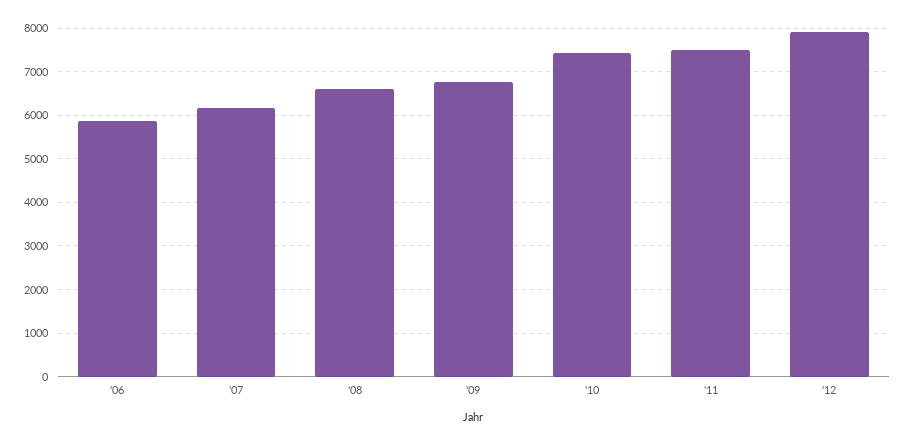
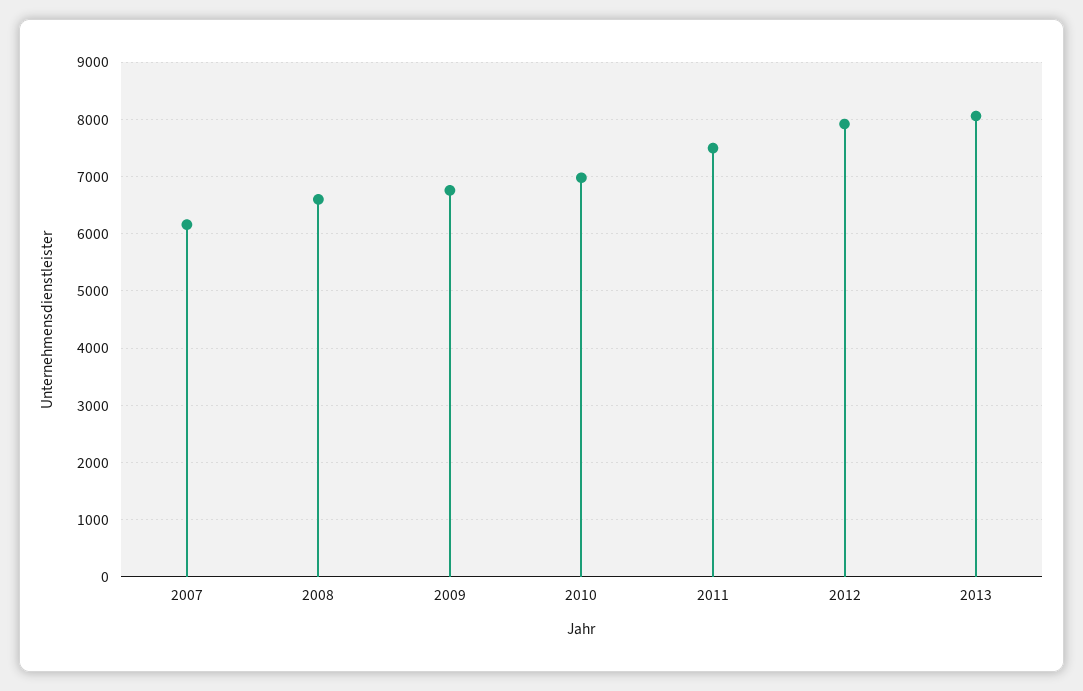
'06: 5800 -> none
'10: 7400 -> 7000
2013: none -> 8000

